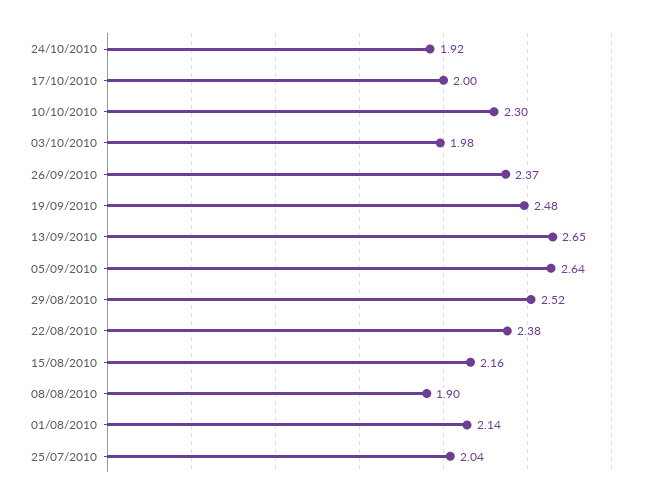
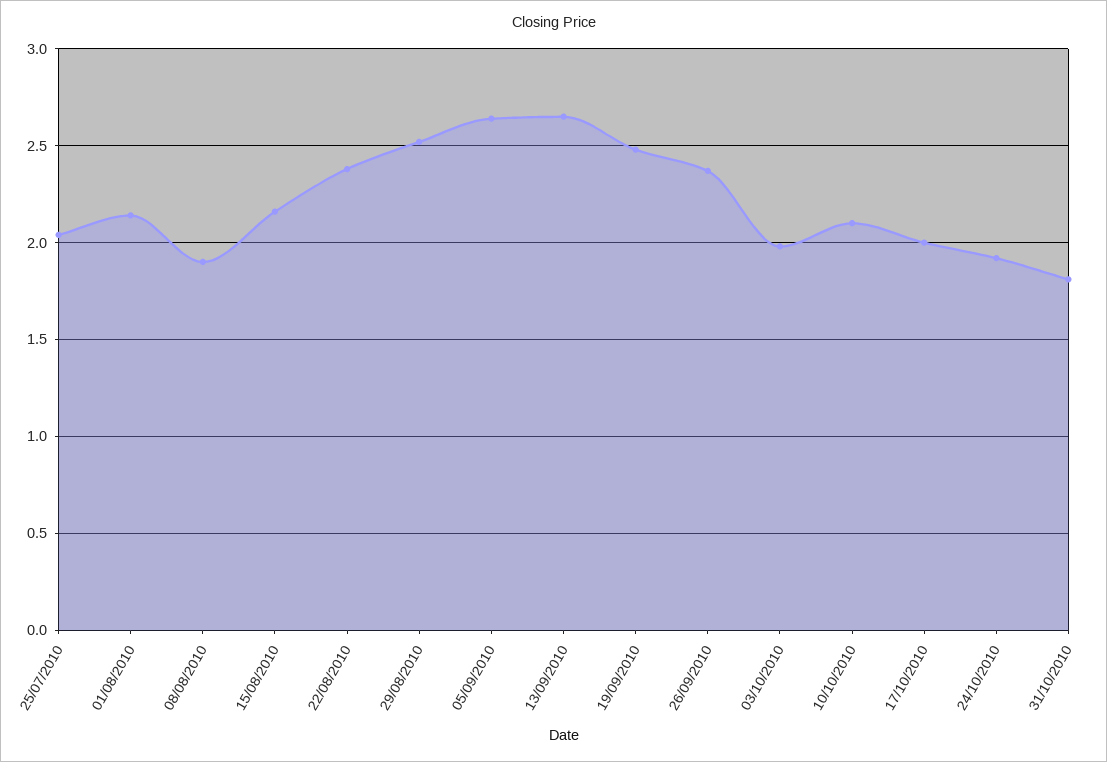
10/10/2010: 2.3 -> 2.1
31/10/2010: none -> 1.8

